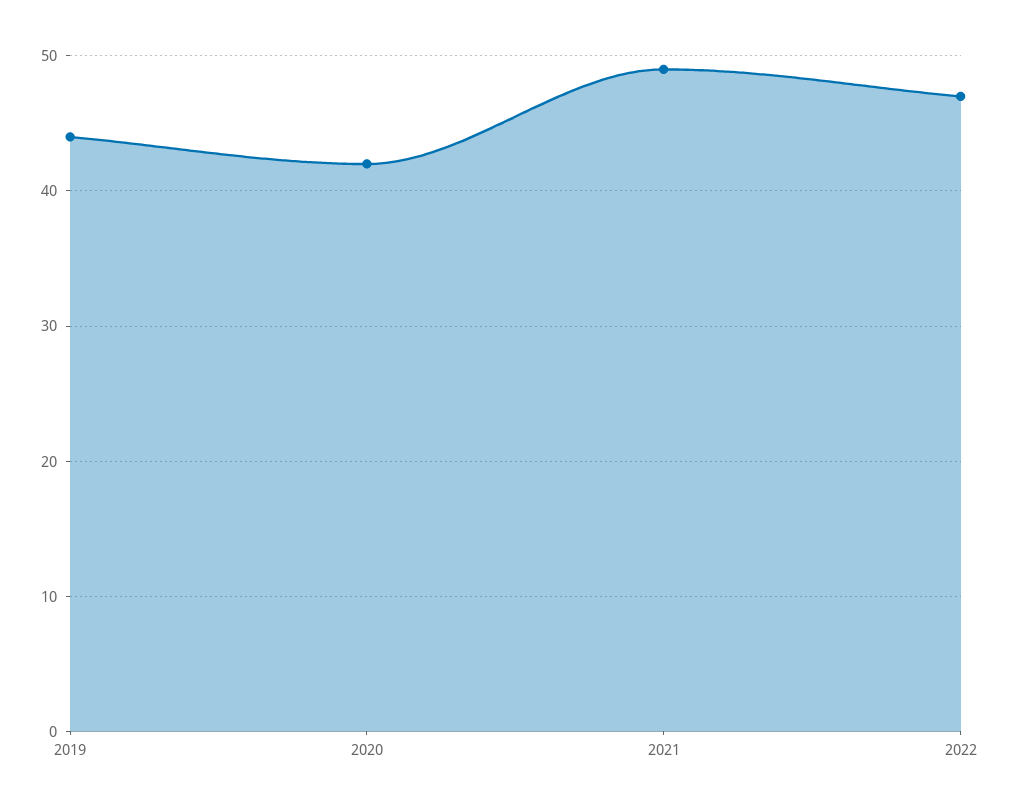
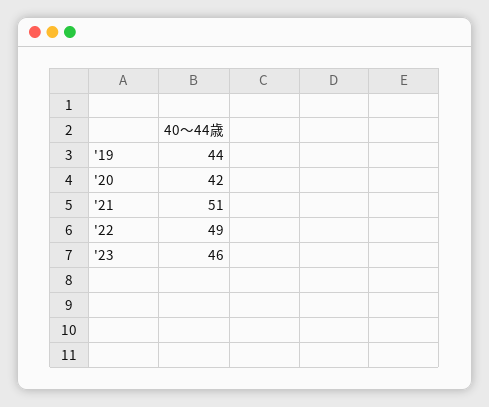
2021: 49 -> 51
2022: 47 -> 49
'23: none -> 46

